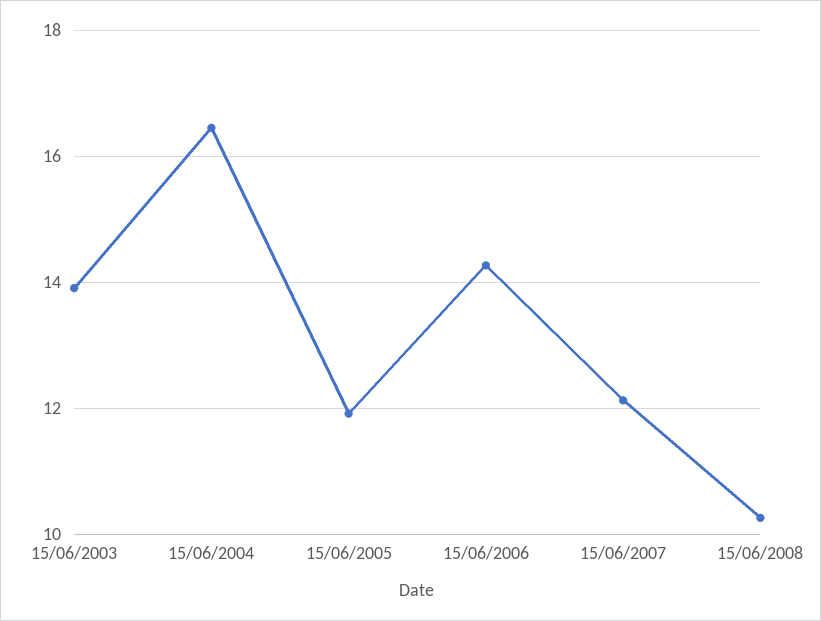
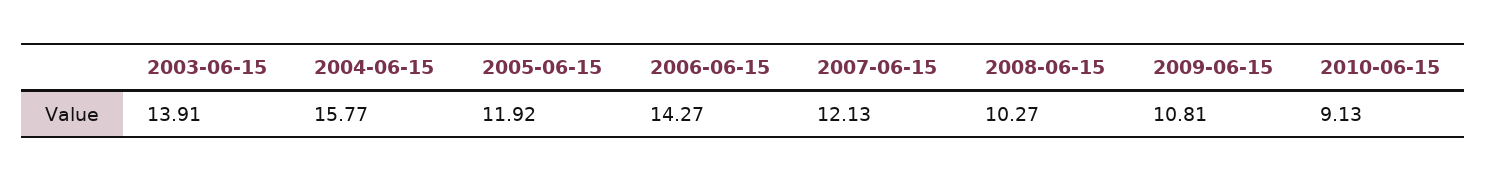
15/06/2004: 16.4 -> 15.77
2009-06-15: none -> 10.81
2010-06-15: none -> 9.13

